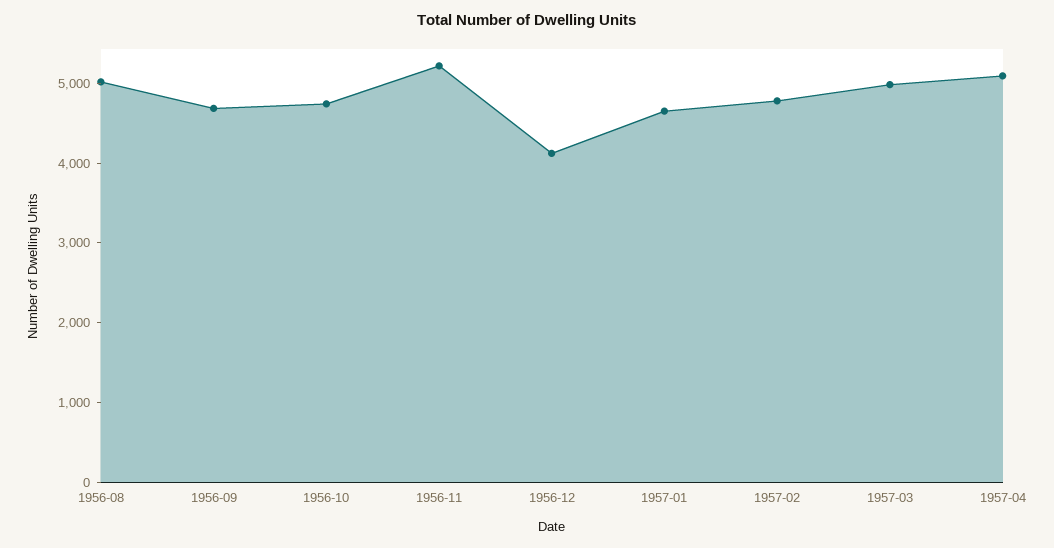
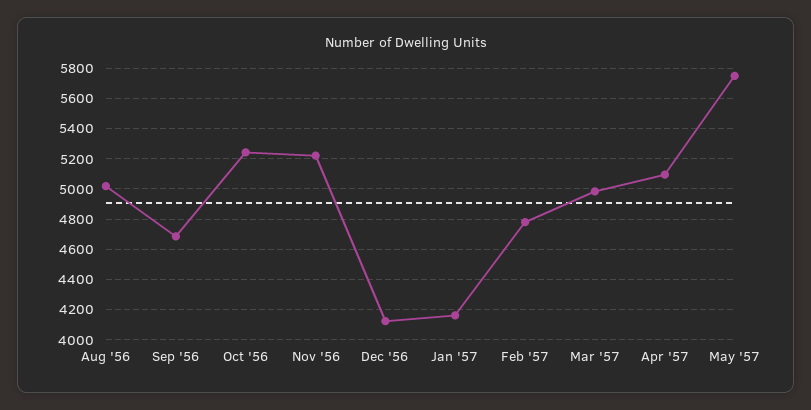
1956-10: 4800 -> 5250
1957-01: 4600 -> 4150
May '57: none -> 5750

